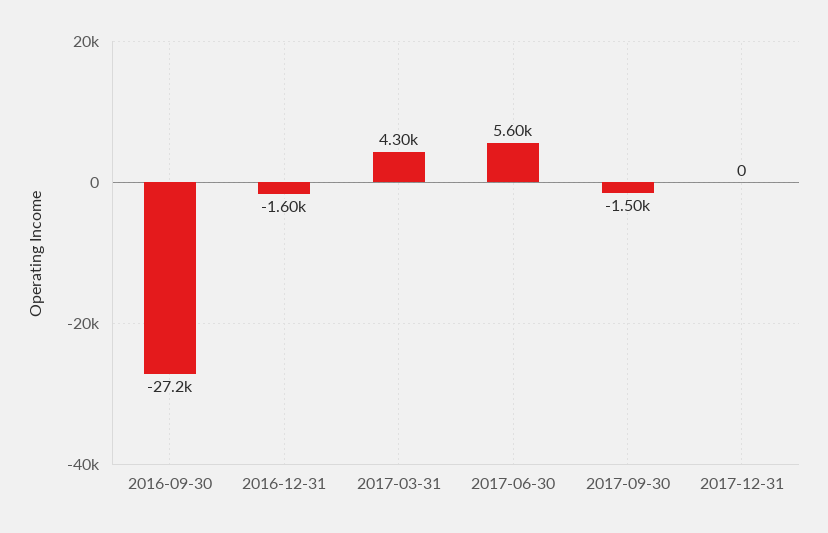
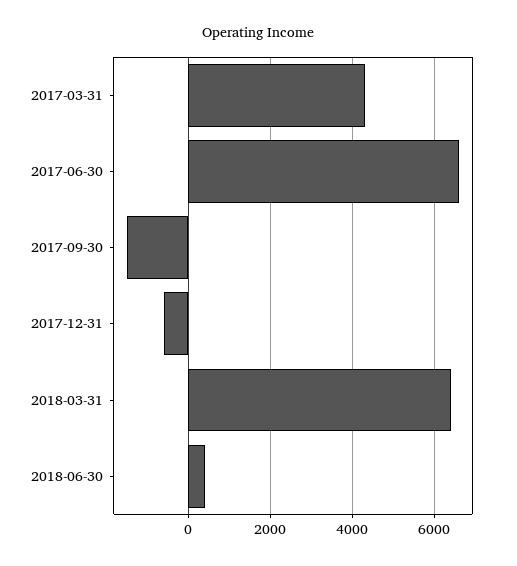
2016-09-30: -27200 -> none
2016-12-31: -1600 -> none
2017-06-30: 5600 -> 6600
2017-12-31: 0 -> -600
2018-03-31: none -> 6400
2018-06-30: none -> 400

